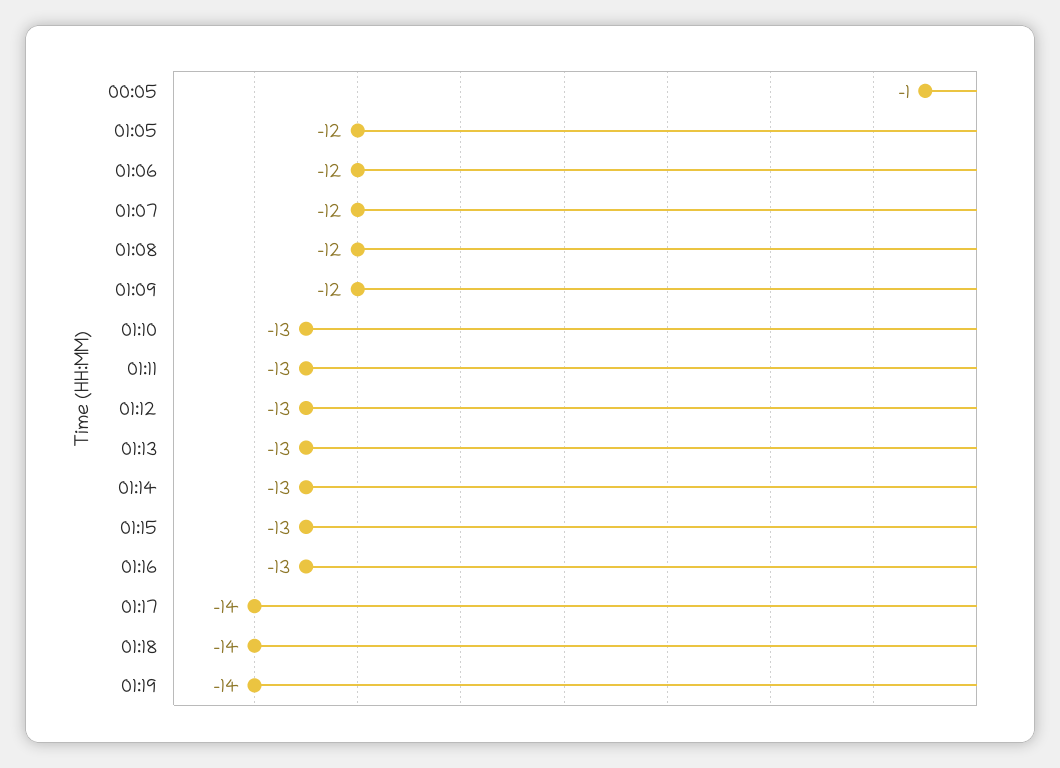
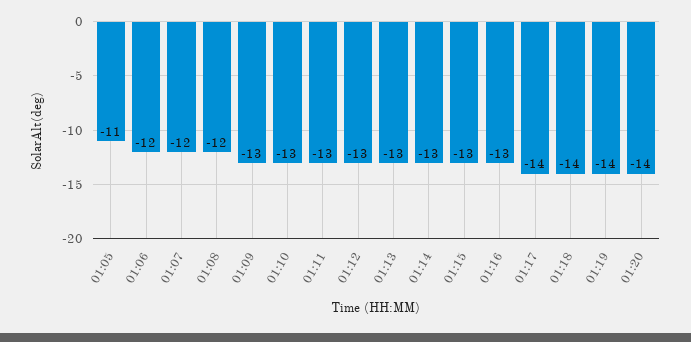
00:05: -1 -> none
01:05: -12 -> -11
01:09: -12 -> -13
01:20: none -> -14

